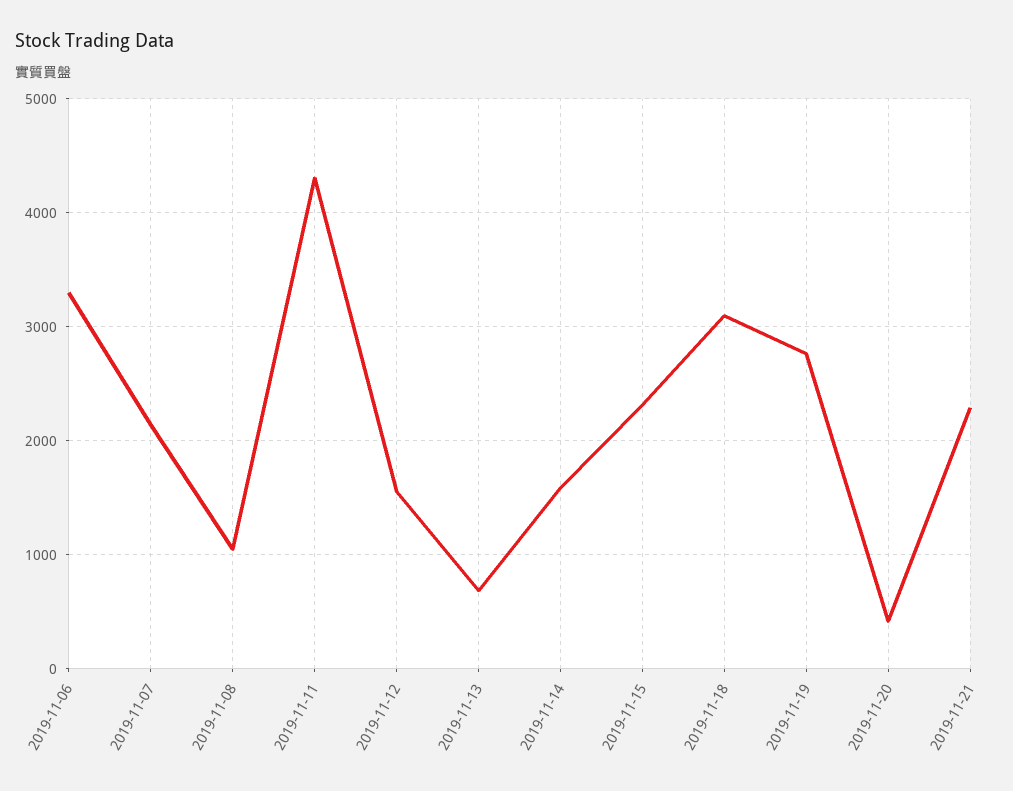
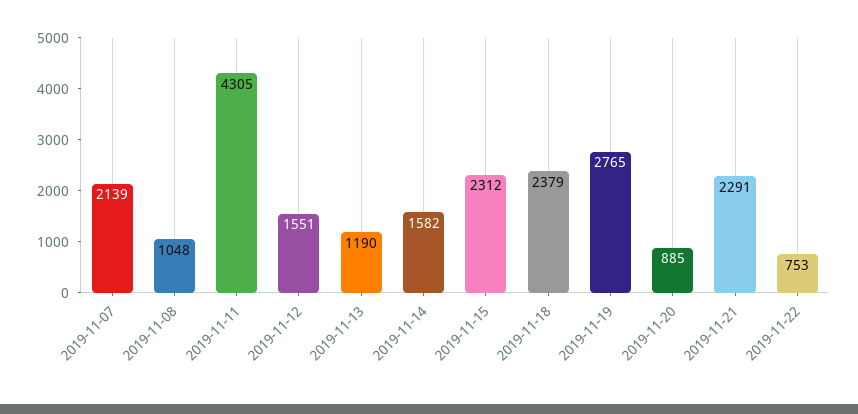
2019-11-06: 3300 -> none
2019-11-13: 700 -> 1190
2019-11-18: 3100 -> 2379
2019-11-20: 400 -> 885
2019-11-22: none -> 753

